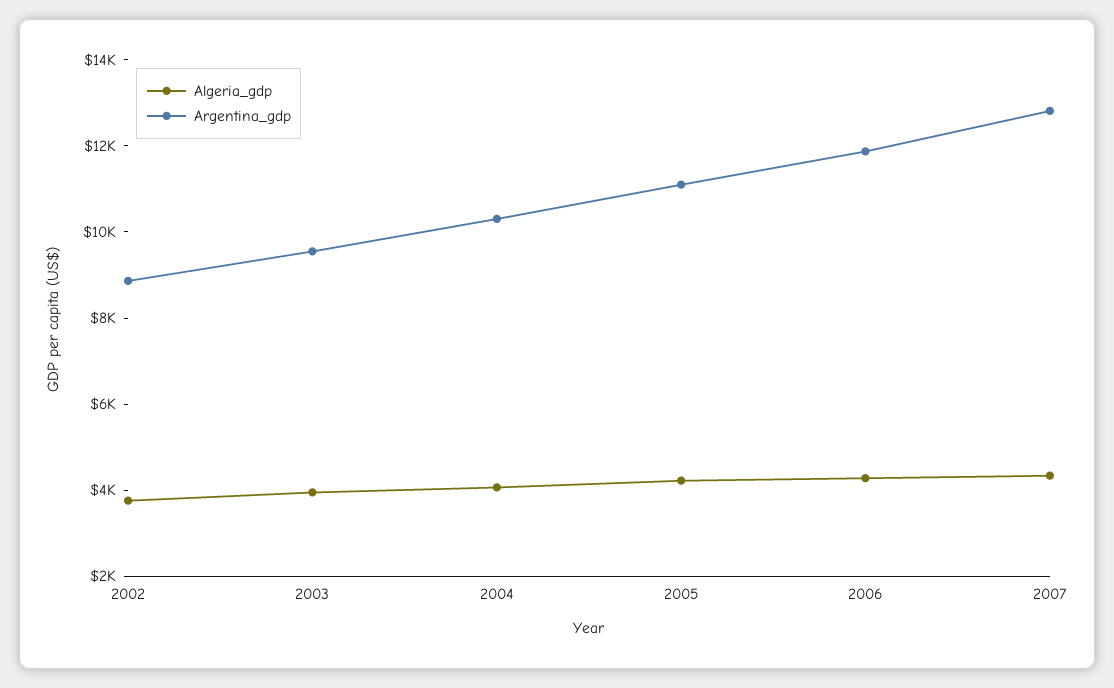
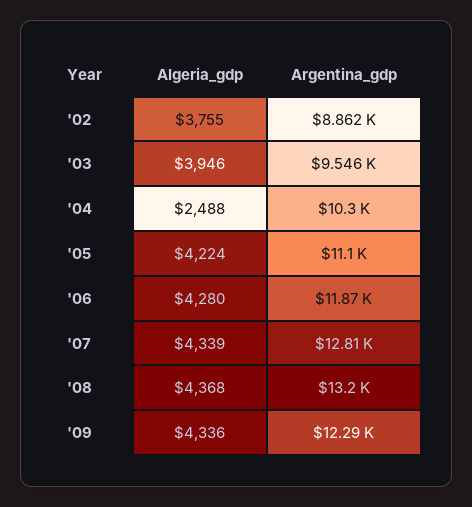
Algeria_gdp, 2004: 4000 -> 2488
Algeria_gdp, '08: none -> 4368
Argentina_gdp, '08: none -> 13200
Algeria_gdp, '09: none -> 4336
Argentina_gdp, '09: none -> 12290

